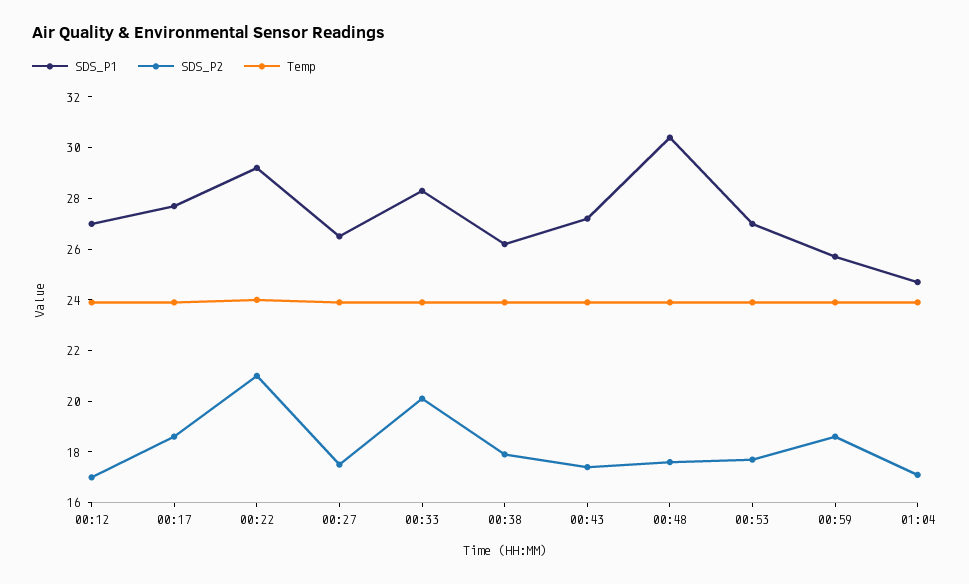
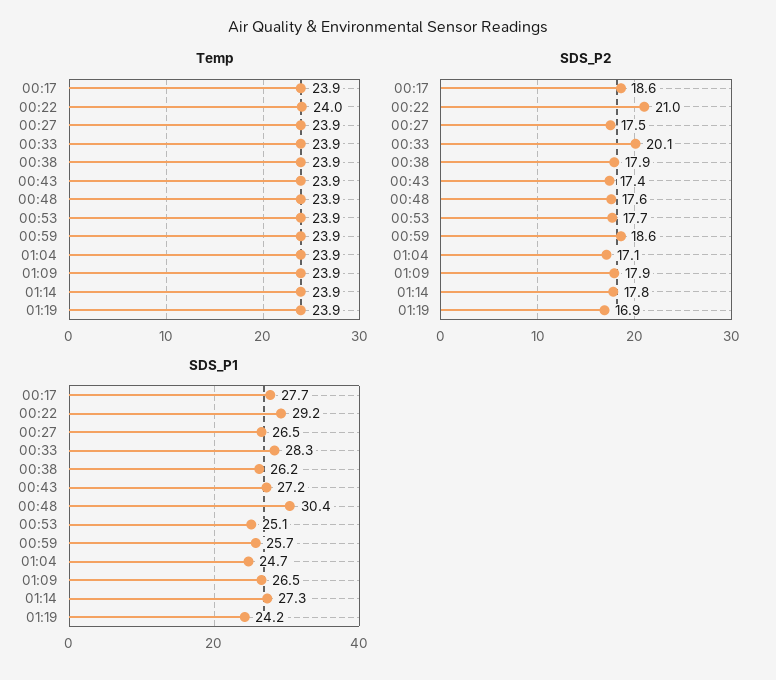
SDS_P1, 00:12: 27 -> none
SDS_P2, 00:12: 17 -> none
Temp, 00:12: 24 -> none
SDS_P1, 00:53: 27 -> 25.1
Temp, 01:09: none -> 23.9
Temp, 01:14: none -> 23.9
Temp, 01:19: none -> 23.9
SDS_P2, 01:09: none -> 17.9
SDS_P2, 01:14: none -> 17.8
SDS_P2, 01:19: none -> 16.9
SDS_P1, 01:09: none -> 26.5
SDS_P1, 01:14: none -> 27.3
SDS_P1, 01:19: none -> 24.2

